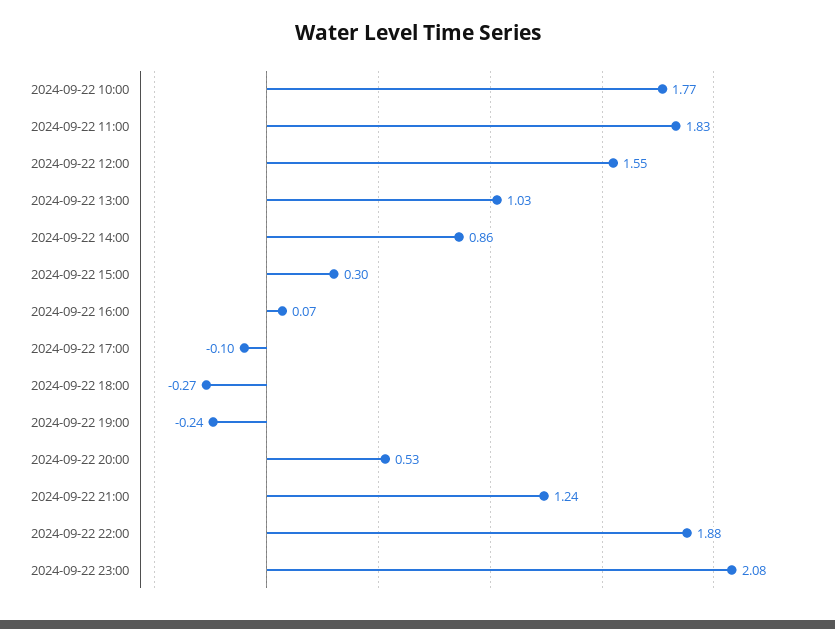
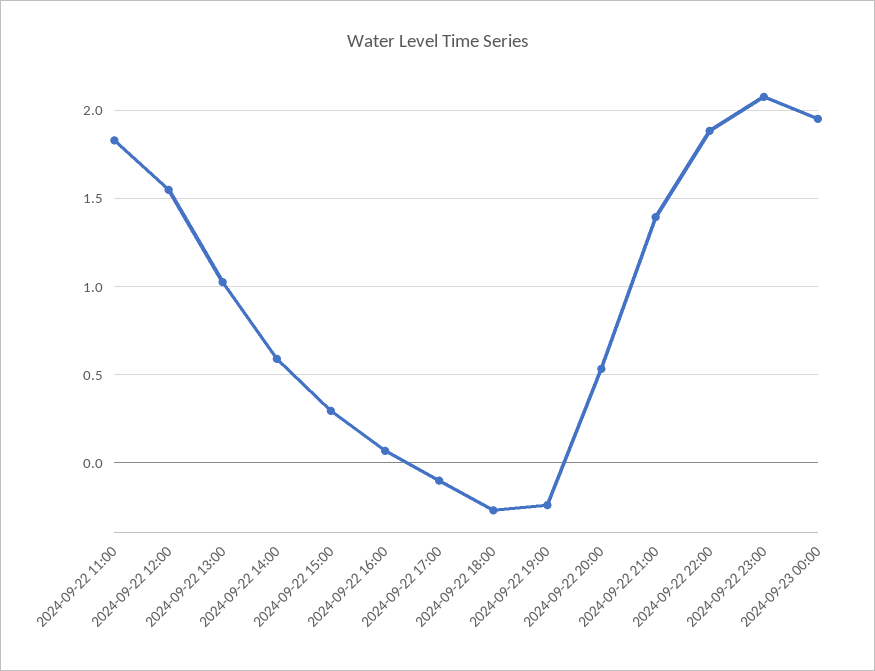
2024-09-22 10:00: 1.77 -> none
2024-09-22 14:00: 0.86 -> 0.6
2024-09-22 21:00: 1.24 -> 1.4
2024-09-23 00:00: none -> 1.95

